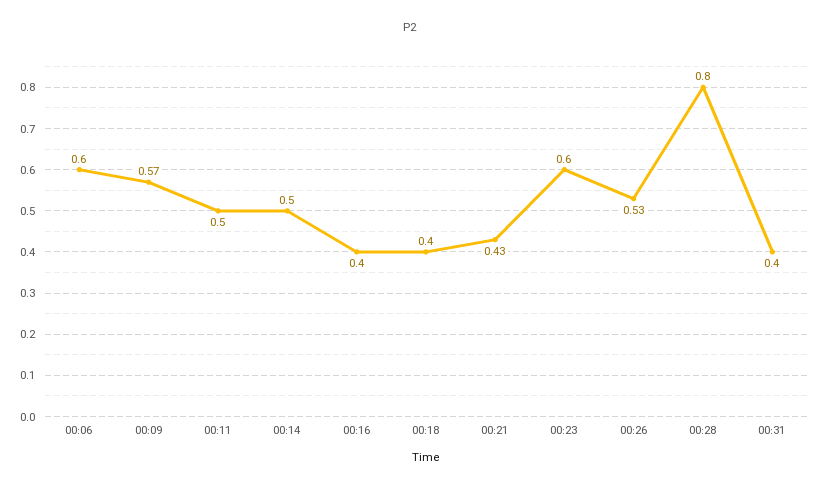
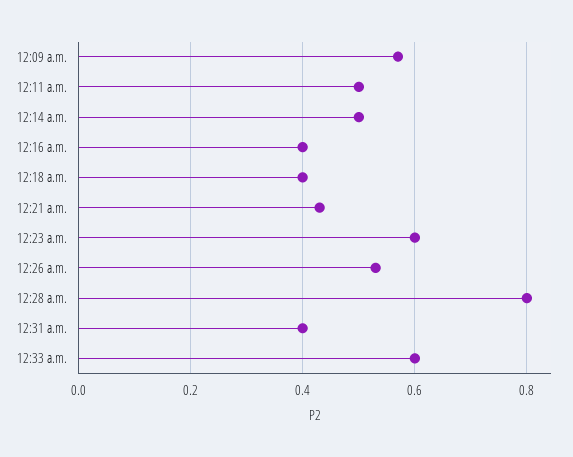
00:06: 0.6 -> none
12:33 a.m.: none -> 0.6

